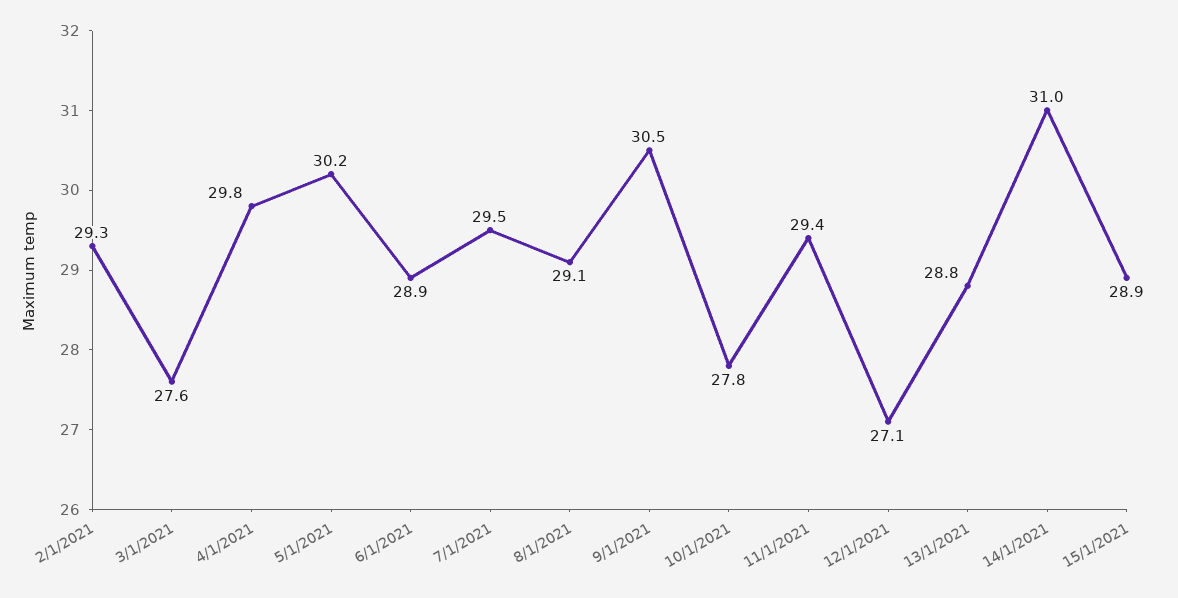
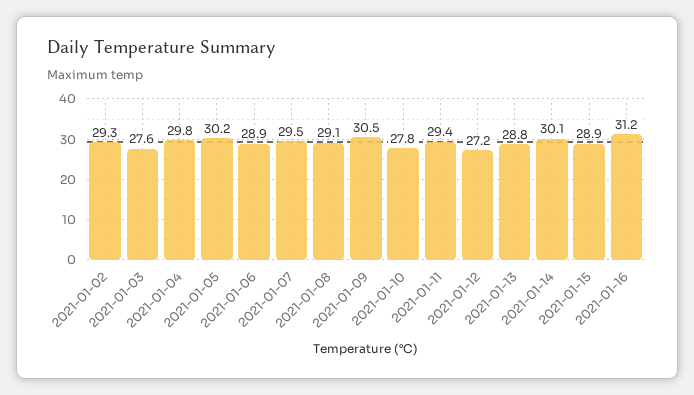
12/1/2021: 27.1 -> 27.2
14/1/2021: 31 -> 30.1
2021-01-16: none -> 31.2

